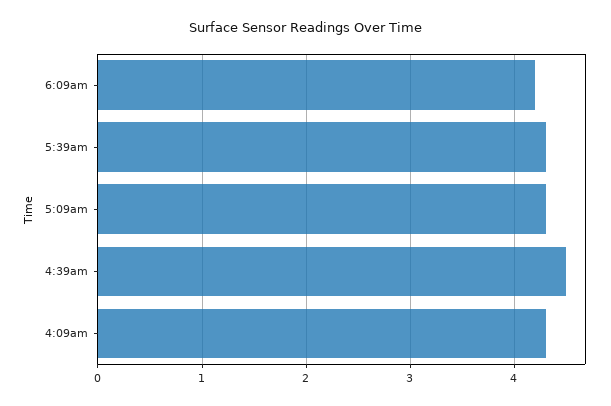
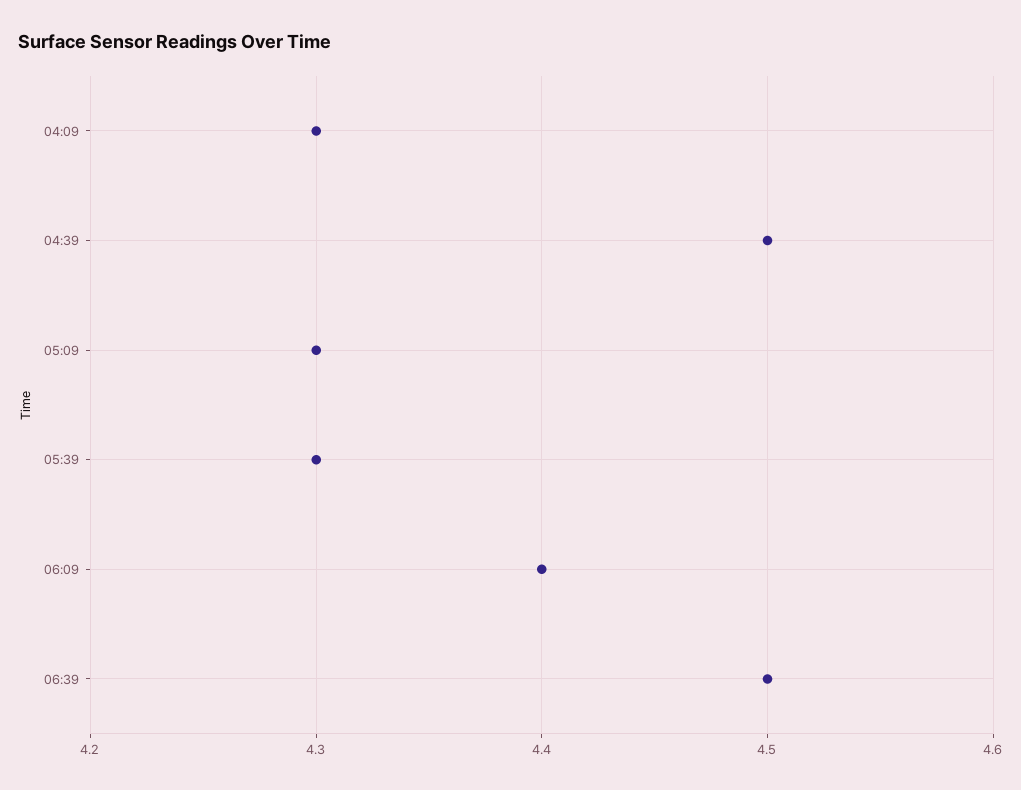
6:09am: 4.2 -> 4.4
06:39: none -> 4.5

